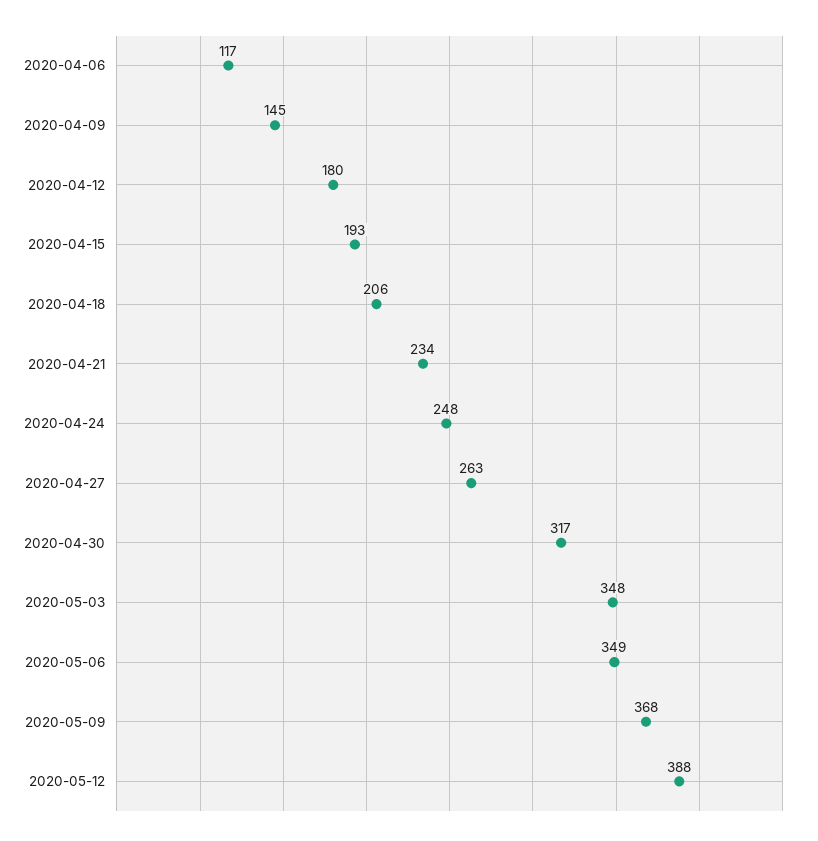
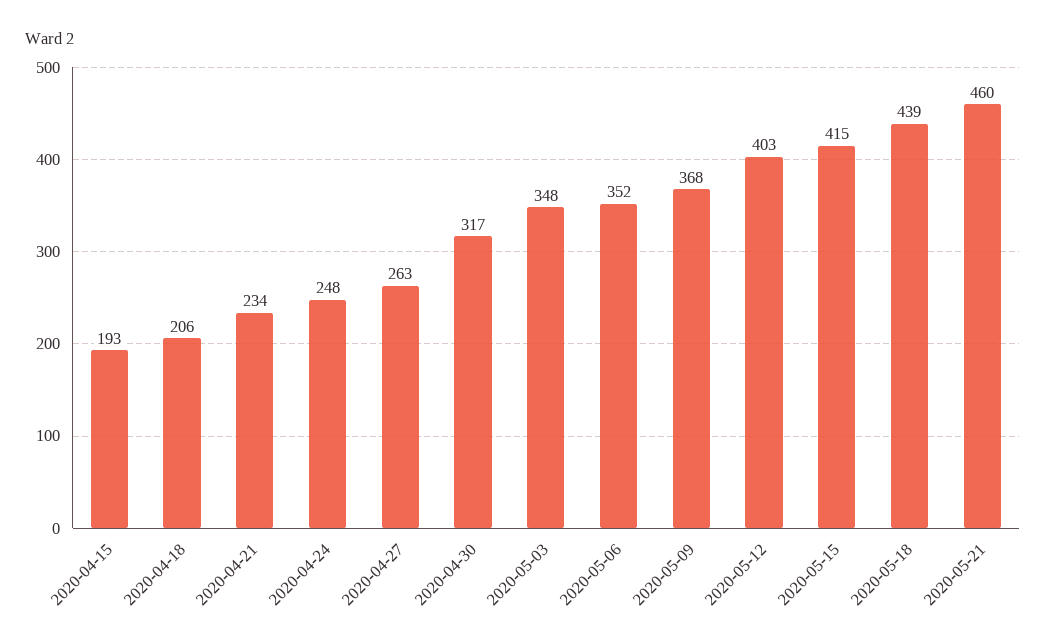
2020-04-06: 117 -> none
2020-04-09: 145 -> none
2020-04-12: 180 -> none
2020-05-06: 349 -> 352
2020-05-12: 388 -> 403
2020-05-15: none -> 415
2020-05-18: none -> 439
2020-05-21: none -> 460

